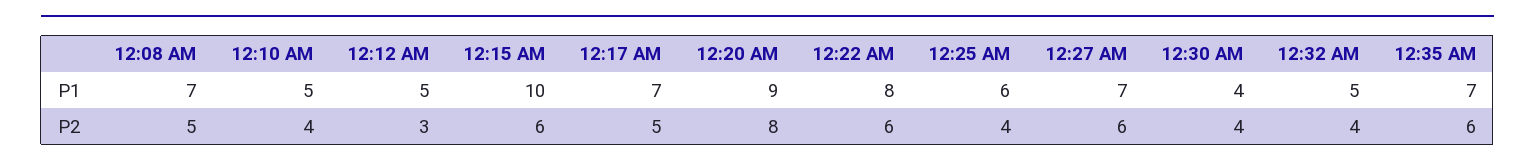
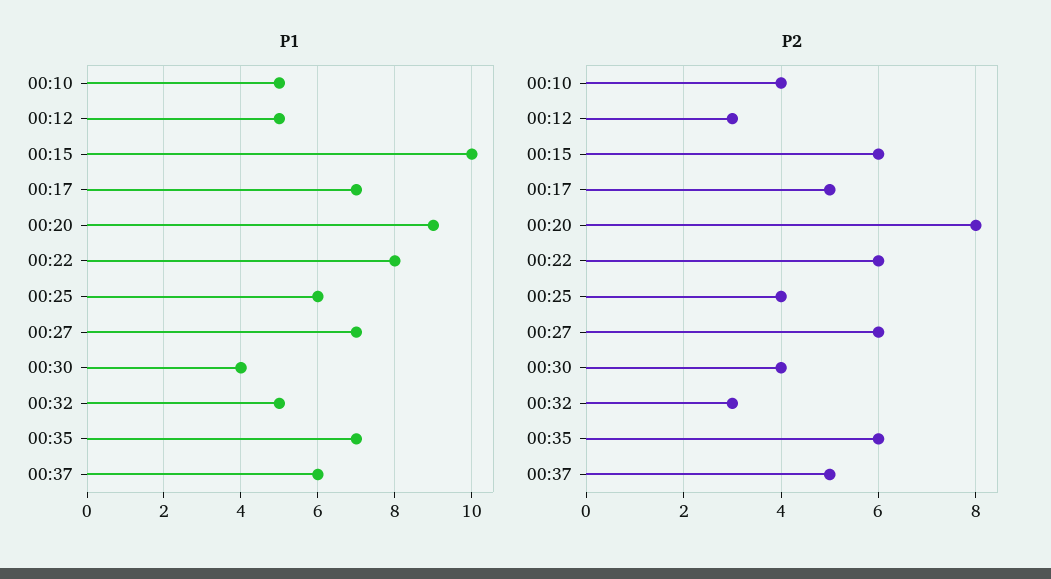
P1, 12:08 AM: 7 -> none
P2, 12:08 AM: 5 -> none
P2, 12:32 AM: 4 -> 3
P1, 00:37: none -> 6
P2, 00:37: none -> 5

